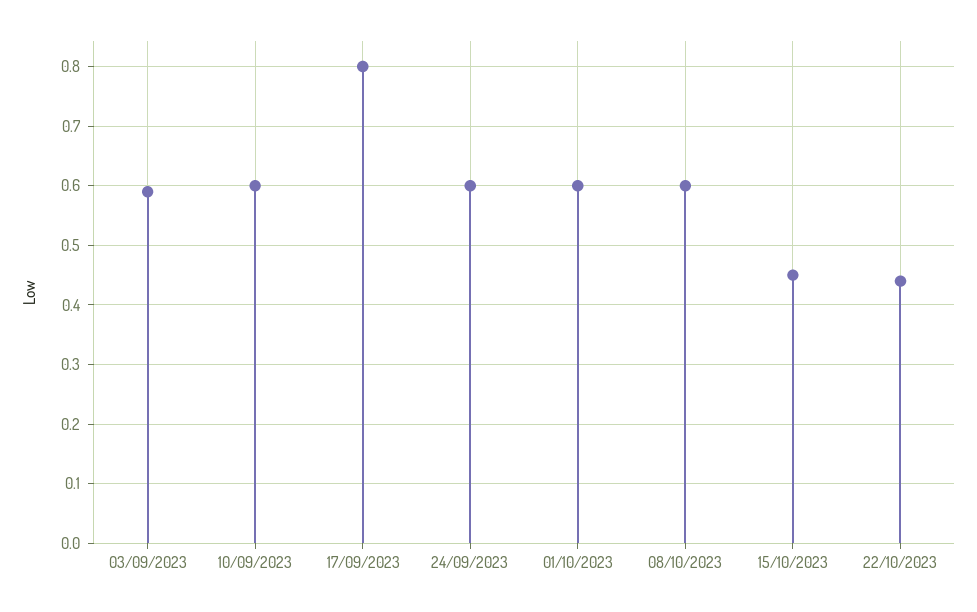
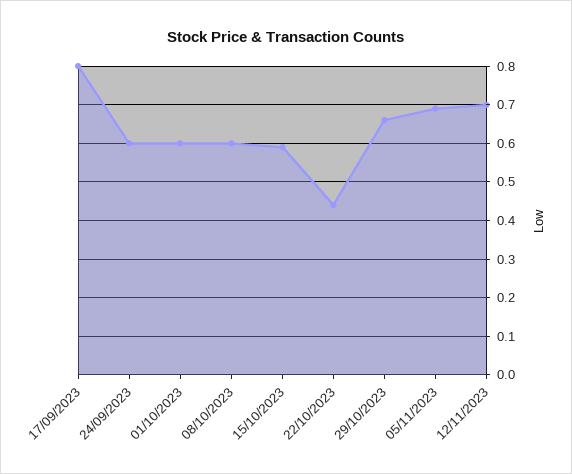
03/09/2023: 0.6 -> none
10/09/2023: 0.6 -> none
15/10/2023: 0.45 -> 0.6
29/10/2023: none -> 0.65
05/11/2023: none -> 0.7
12/11/2023: none -> 0.7

